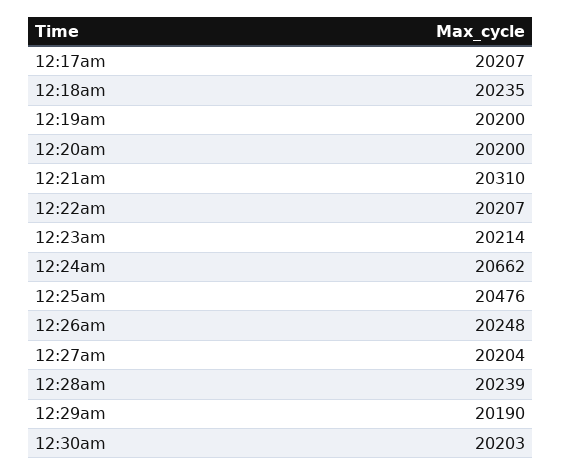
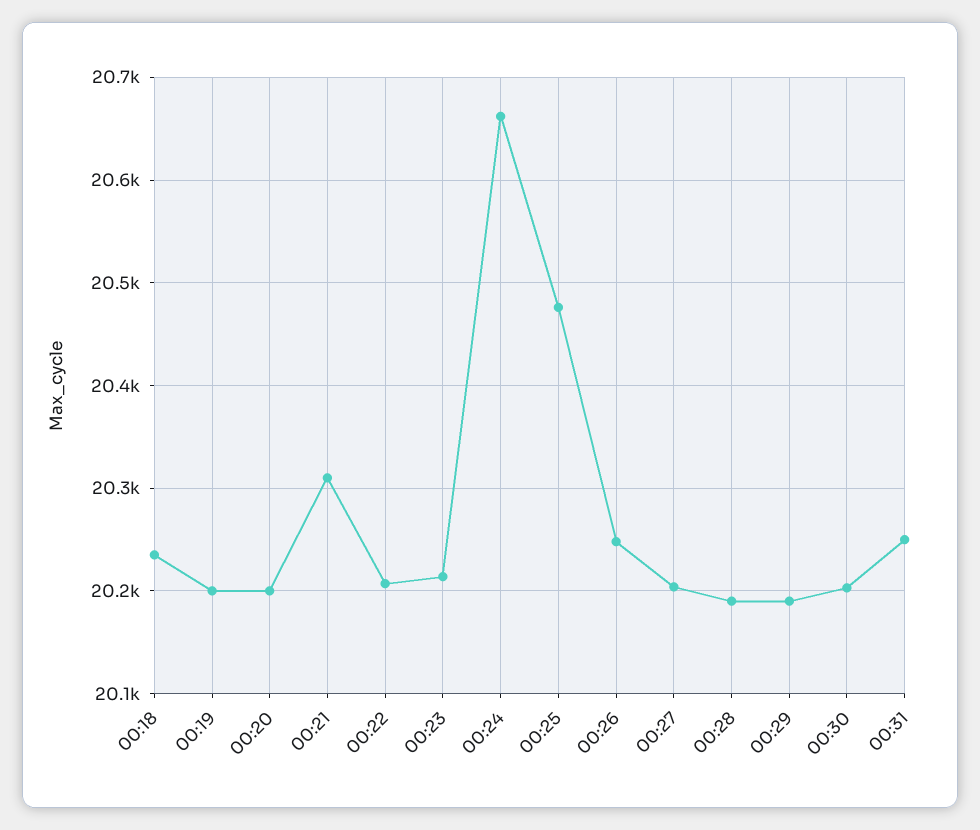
12:17am: 20207 -> none
12:28am: 20239 -> 20190
00:31: none -> 20250

